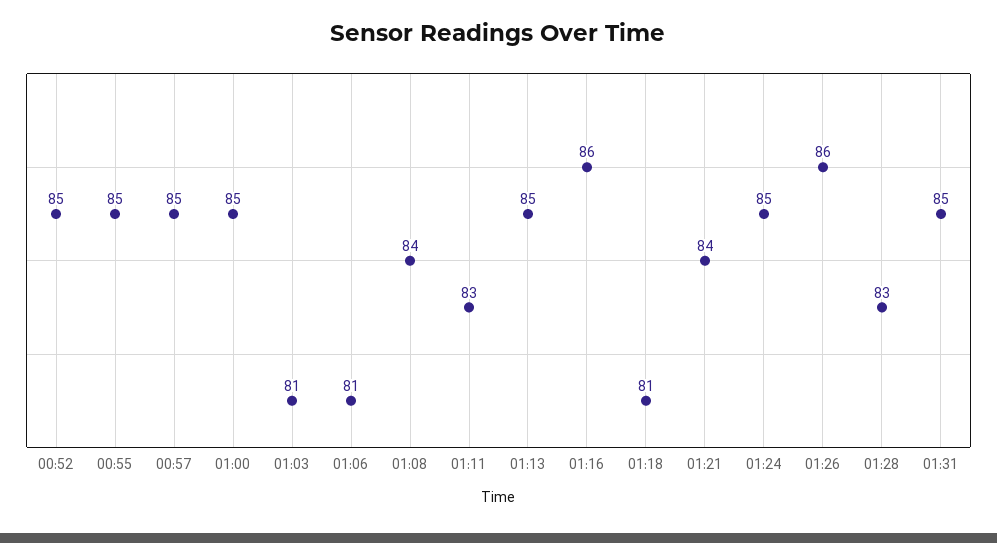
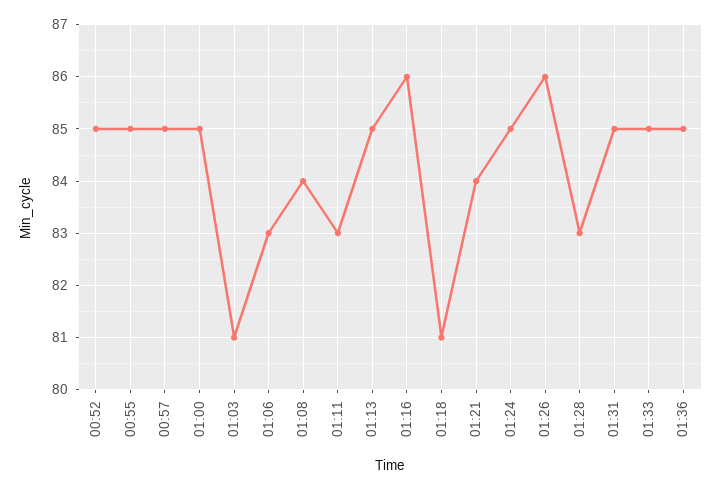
01:06: 81 -> 83
01:33: none -> 85
01:36: none -> 85

